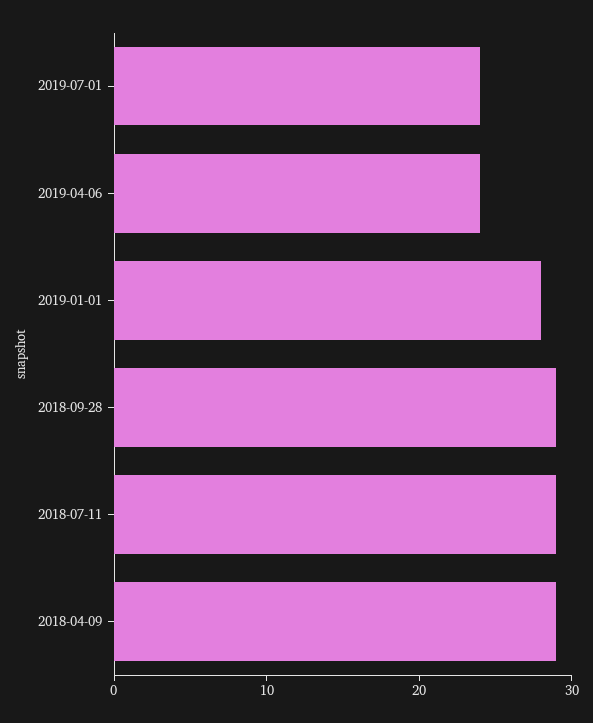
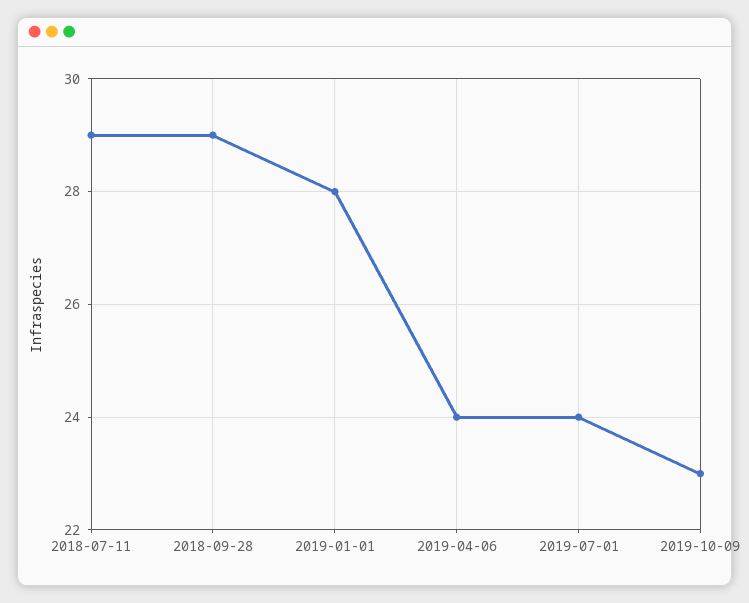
2018-04-09: 29 -> none
2019-10-09: none -> 23

